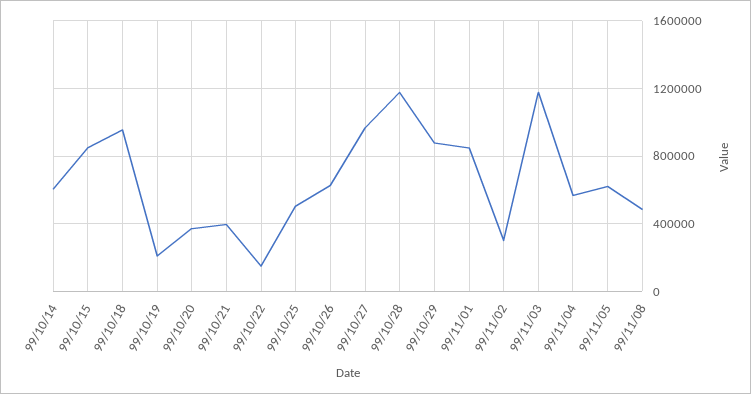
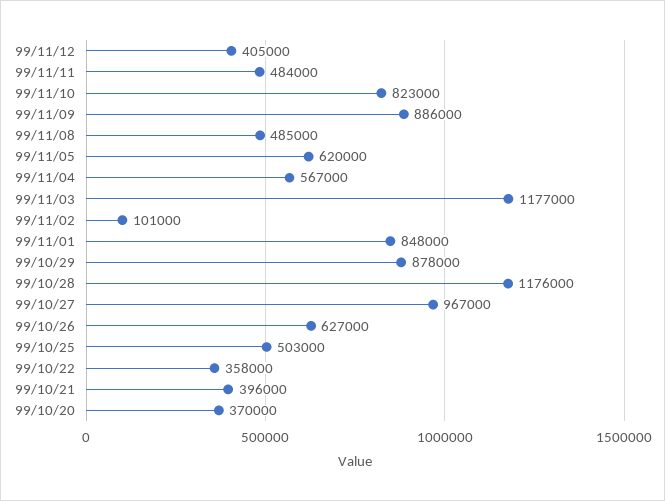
99/10/14: 600000 -> none
99/10/15: 850000 -> none
99/10/18: 950000 -> none
99/10/19: 200000 -> none
99/10/22: 150000 -> 358000
99/11/02: 300000 -> 101000
99/11/12: none -> 405000
99/11/11: none -> 484000
99/11/10: none -> 823000
99/11/09: none -> 886000

